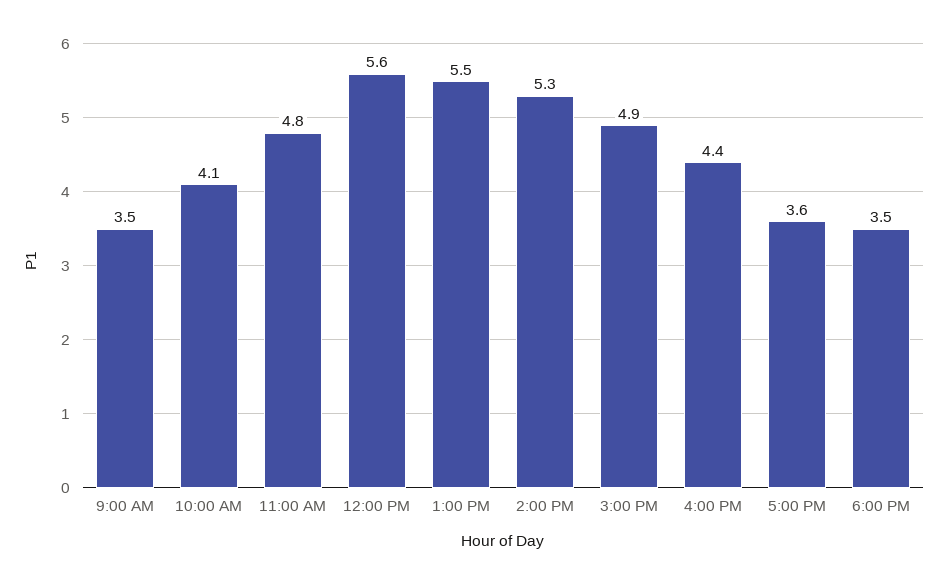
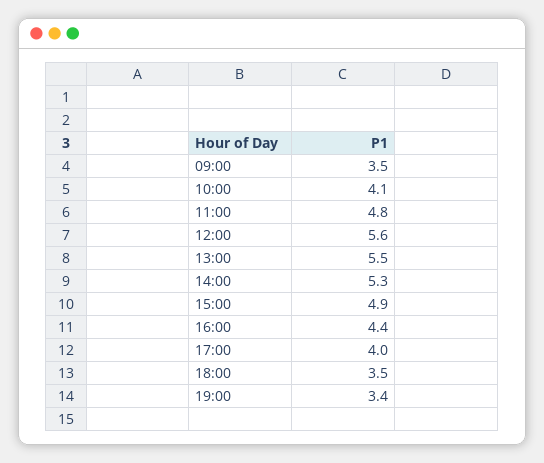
5:00 PM: 3.6 -> 4
19:00: none -> 3.4

